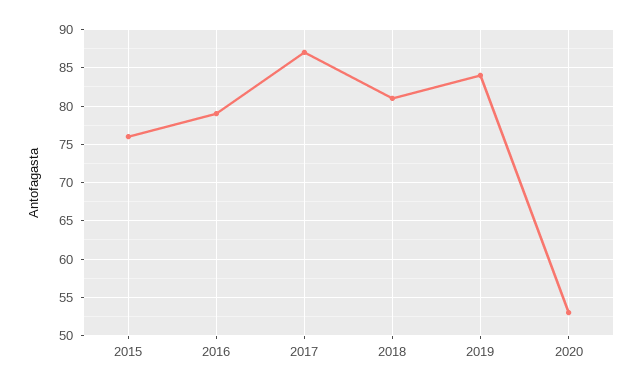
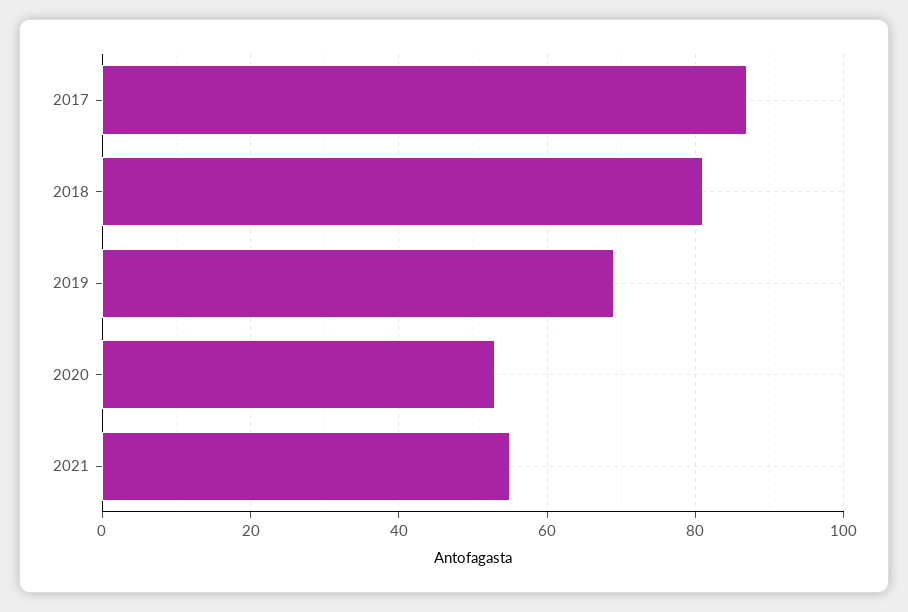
2015: 76 -> none
2016: 79 -> none
2019: 84 -> 70
2021: none -> 55

